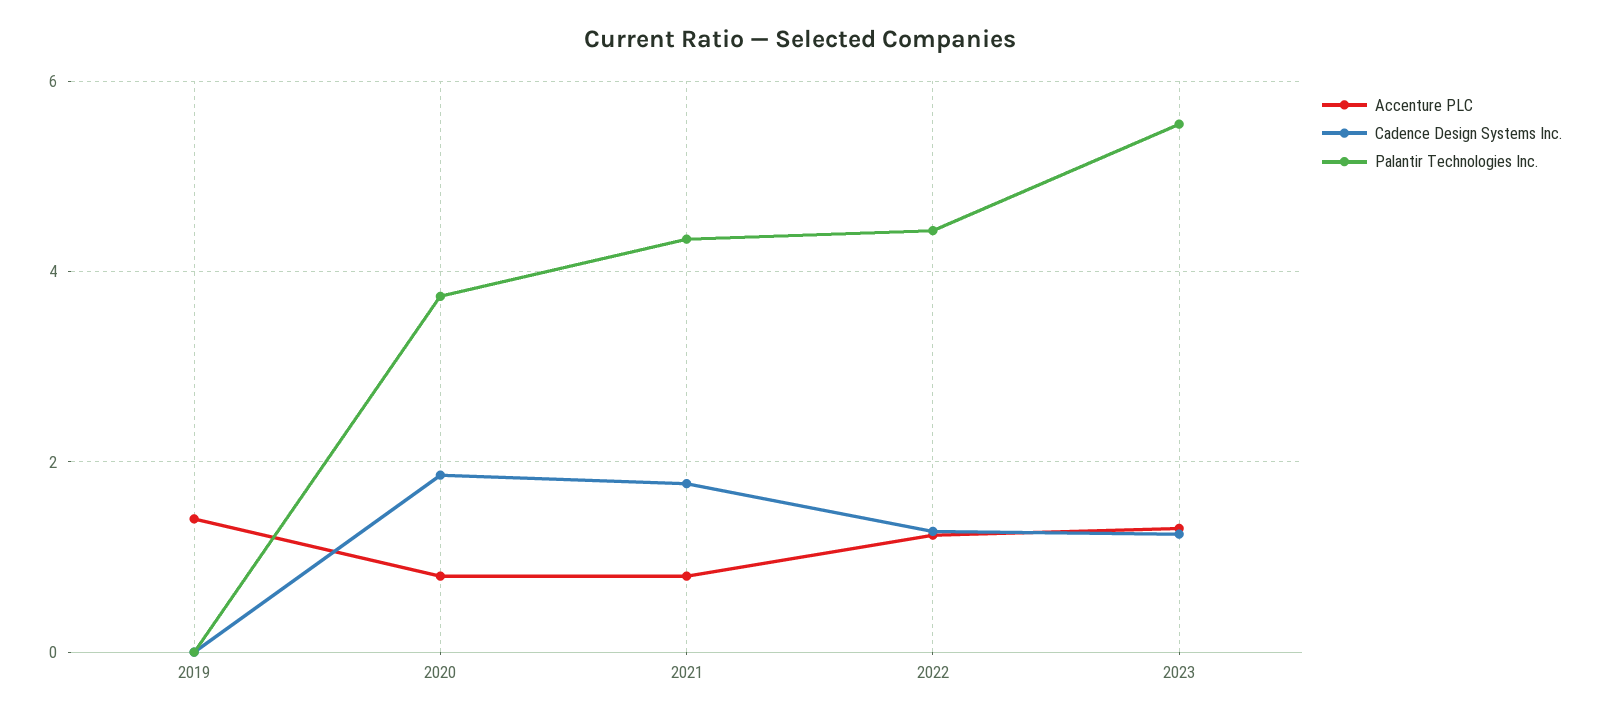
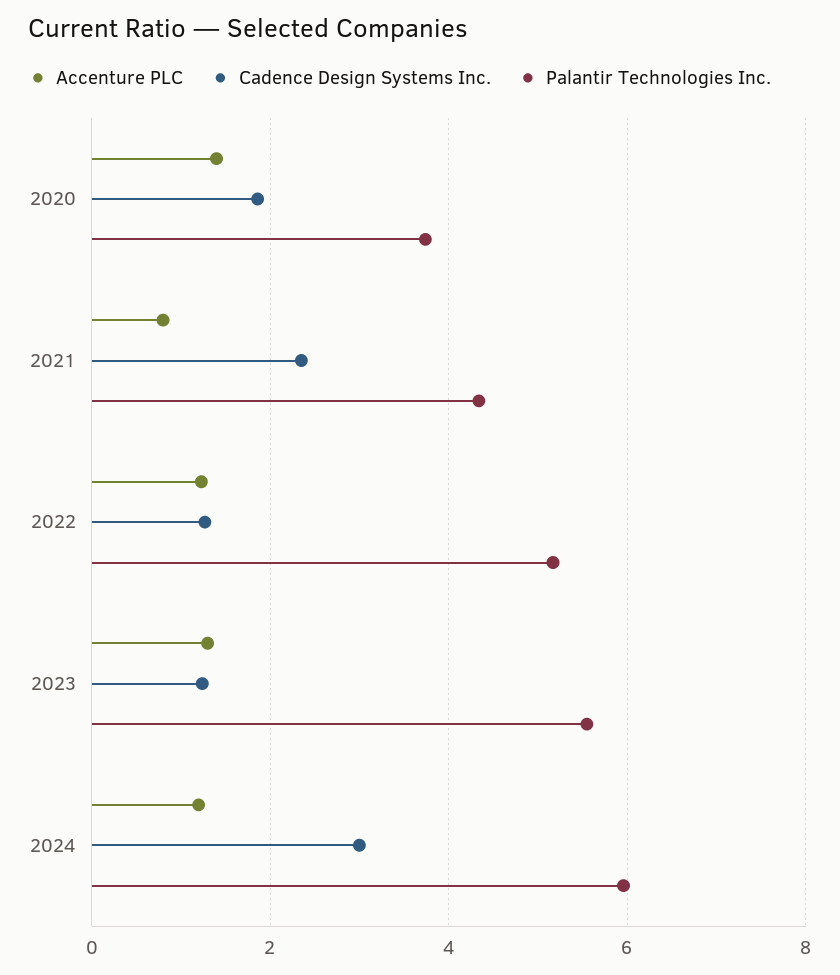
Accenture PLC, 2019: 1.4 -> none
Cadence Design Systems Inc., 2019: 0 -> none
Palantir Technologies Inc., 2019: 0 -> none
Accenture PLC, 2020: 0.8 -> 1.4
Cadence Design Systems Inc., 2021: 1.8 -> 2.4
Palantir Technologies Inc., 2022: 4.4 -> 5.2
Accenture PLC, 2024: none -> 1.2
Cadence Design Systems Inc., 2024: none -> 3
Palantir Technologies Inc., 2024: none -> 6

